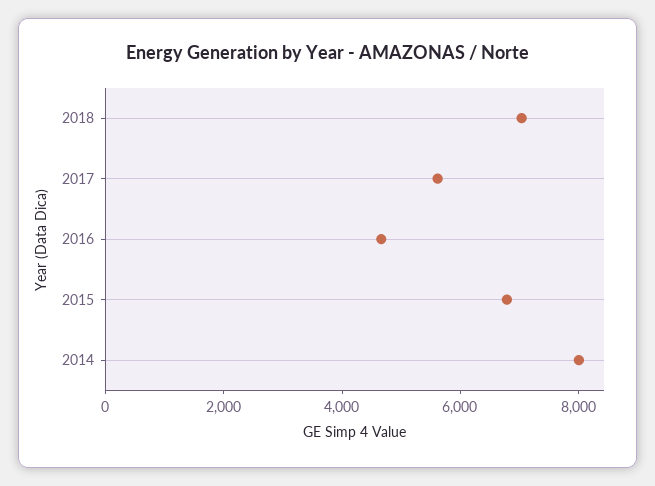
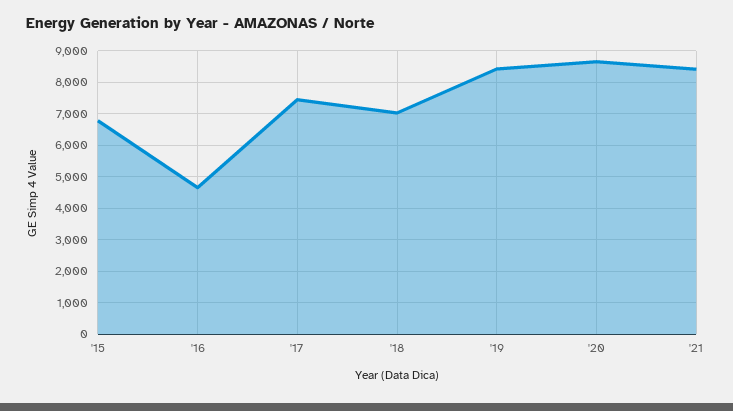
2017: 5500 -> 7400
2014: 8000 -> none
'19: none -> 8400
'20: none -> 8600
'21: none -> 8400

